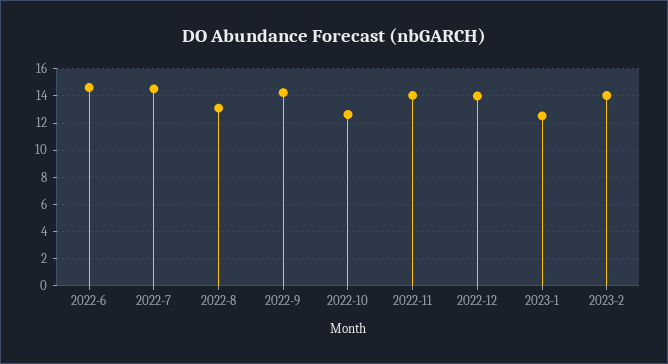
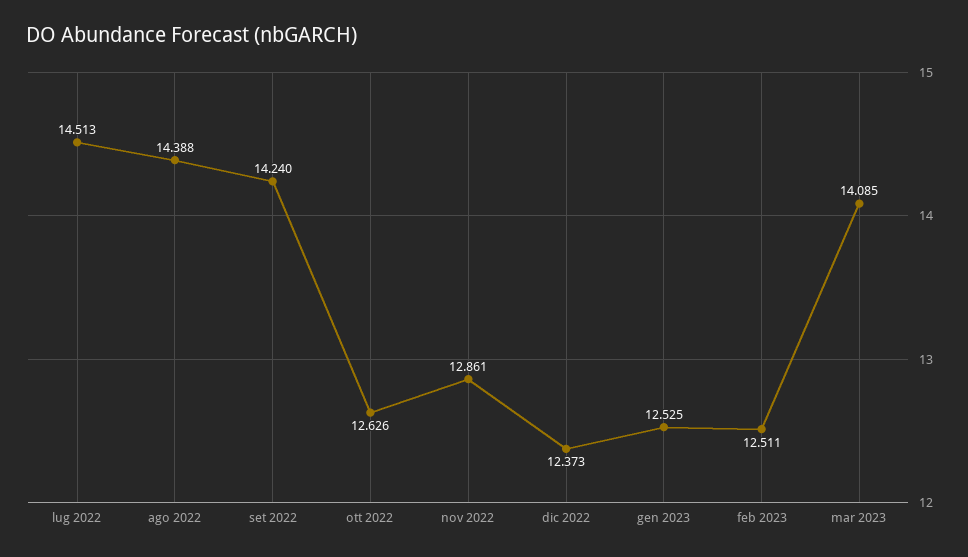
2022-6: 14.5 -> none
2022-8: 13 -> 14.388
2022-11: 14 -> 12.861
2022-12: 14 -> 12.373
2023-2: 14 -> 12.511
mar 2023: none -> 14.085

